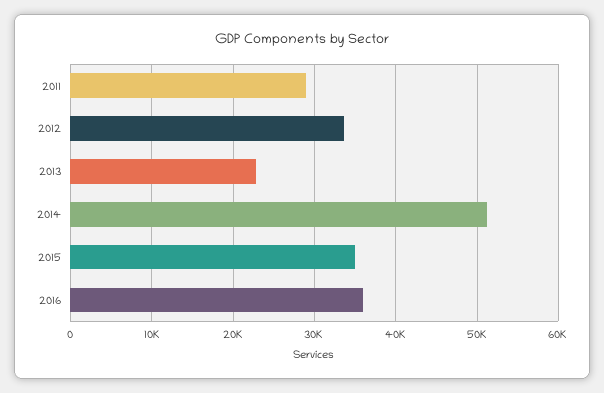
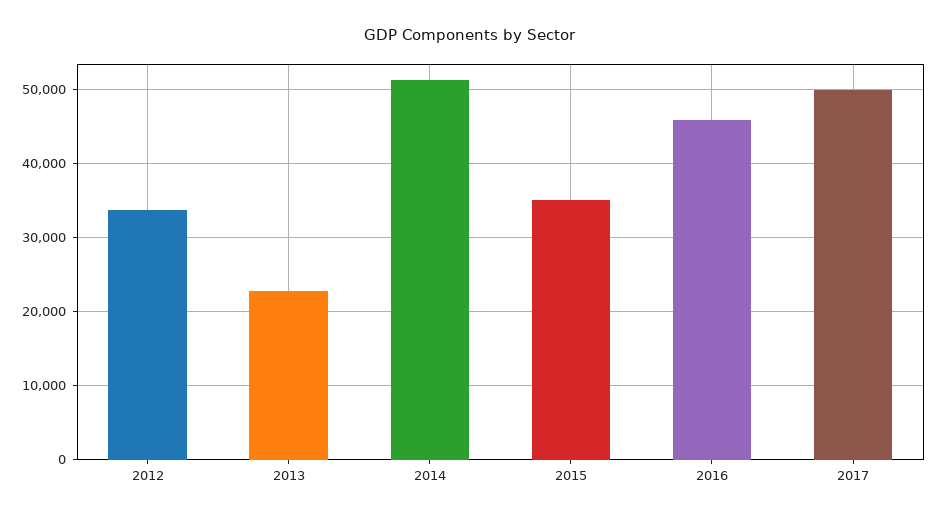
2011: 29000 -> none
2016: 36000 -> 46000
2017: none -> 50000

